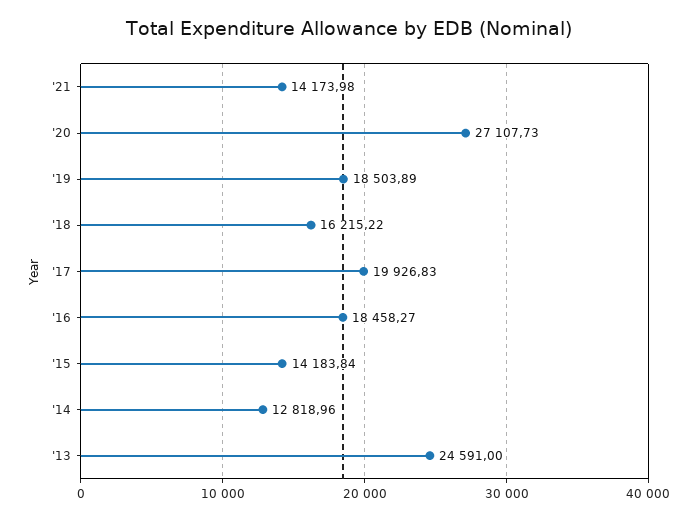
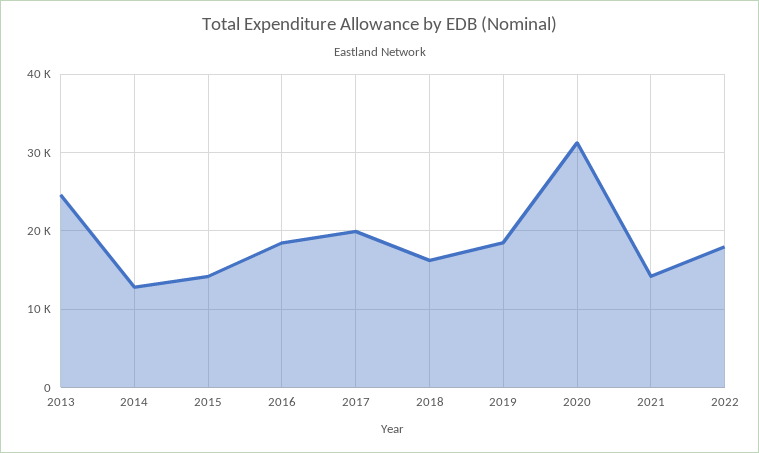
'20: 27107.73 -> 31000
2022: none -> 18000

